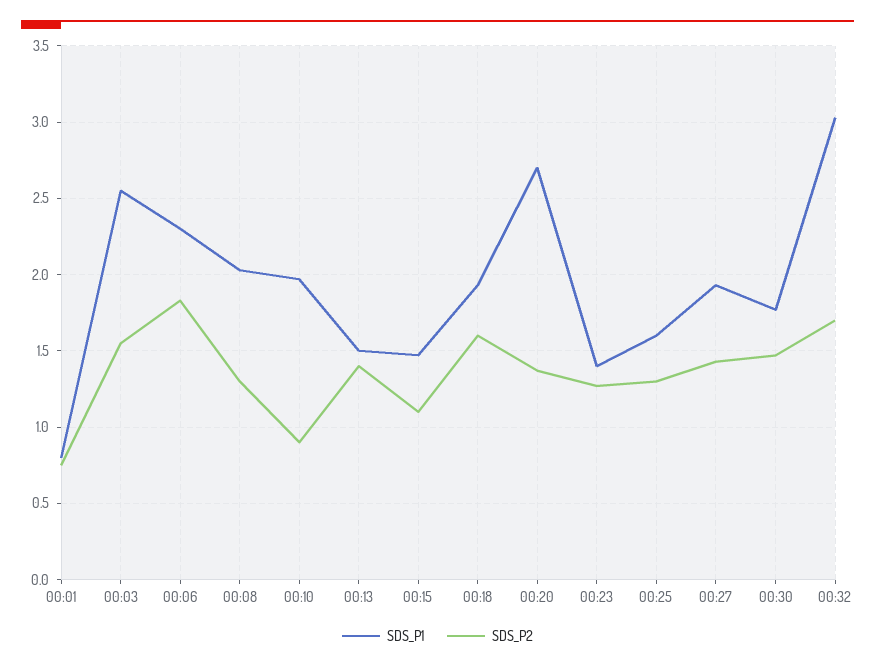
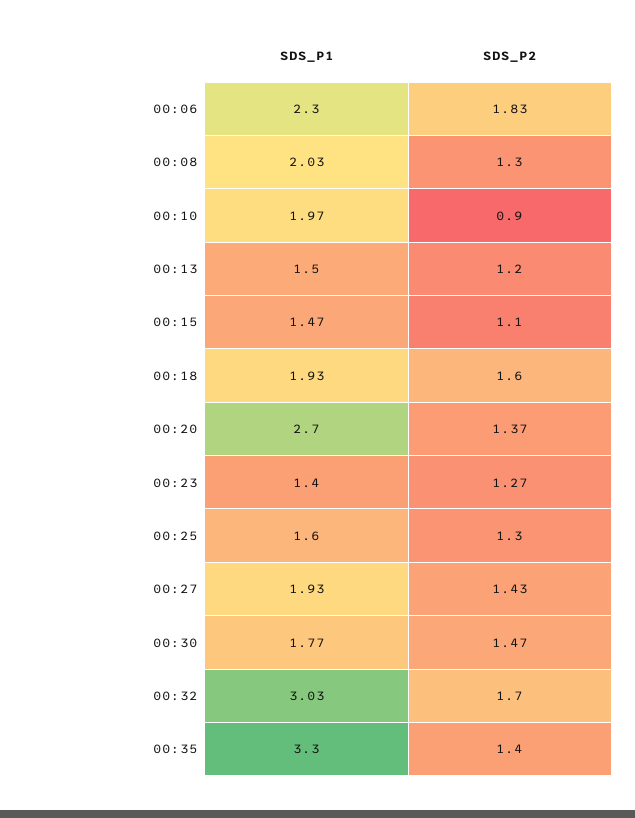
SDS_P1, 00:01: 0.8 -> none
SDS_P2, 00:01: 0.75 -> none
SDS_P1, 00:03: 2.55 -> none
SDS_P2, 00:03: 1.55 -> none
SDS_P2, 00:13: 1.4 -> 1.2
SDS_P1, 00:35: none -> 3.3
SDS_P2, 00:35: none -> 1.4

